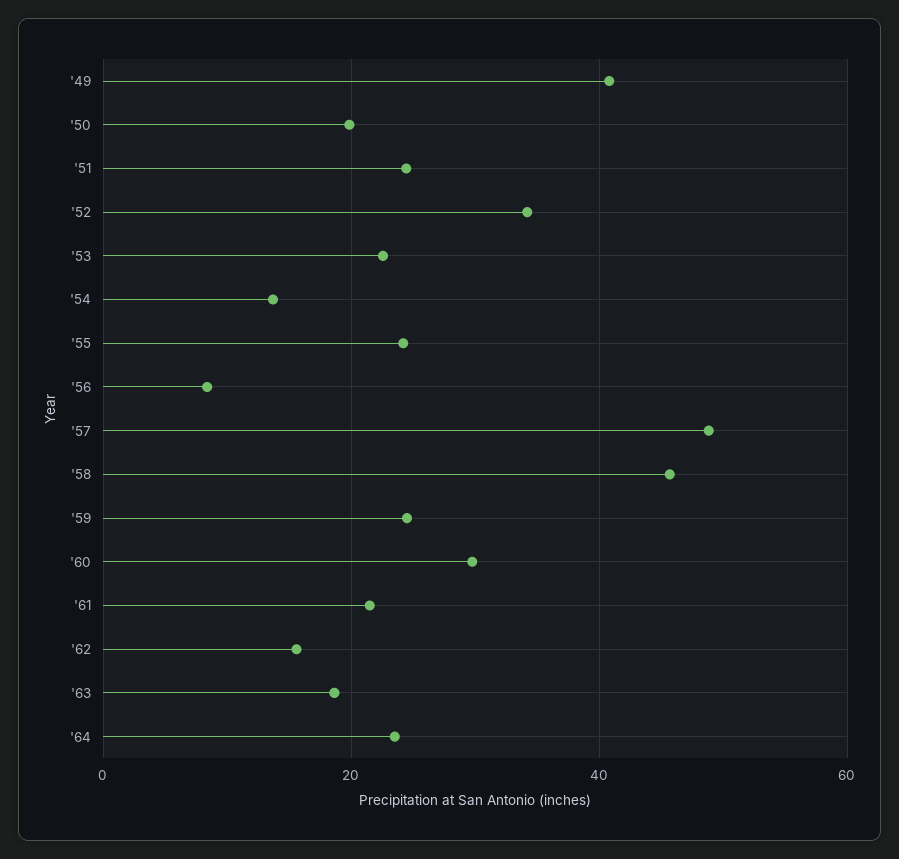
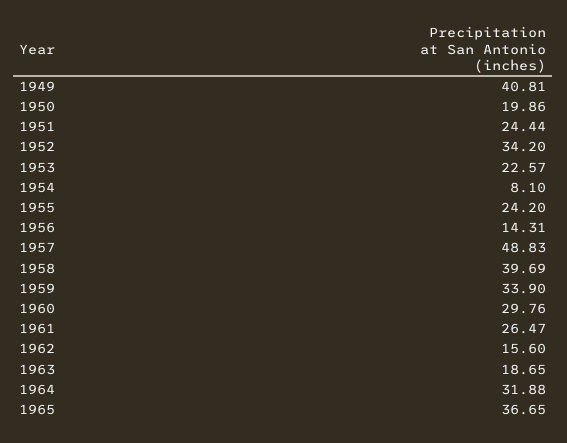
'54: 14 -> 8.1
'56: 8 -> 14.31
'58: 46 -> 39.69
'59: 24 -> 33.9
'61: 22 -> 26.47
'64: 24 -> 31.88
1965: none -> 36.65

